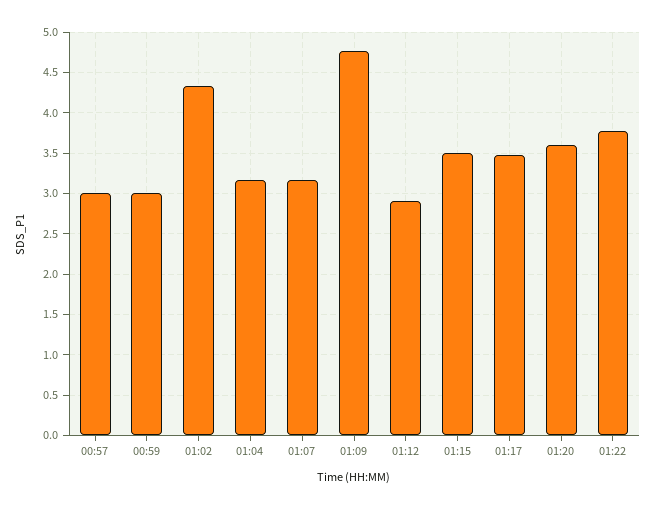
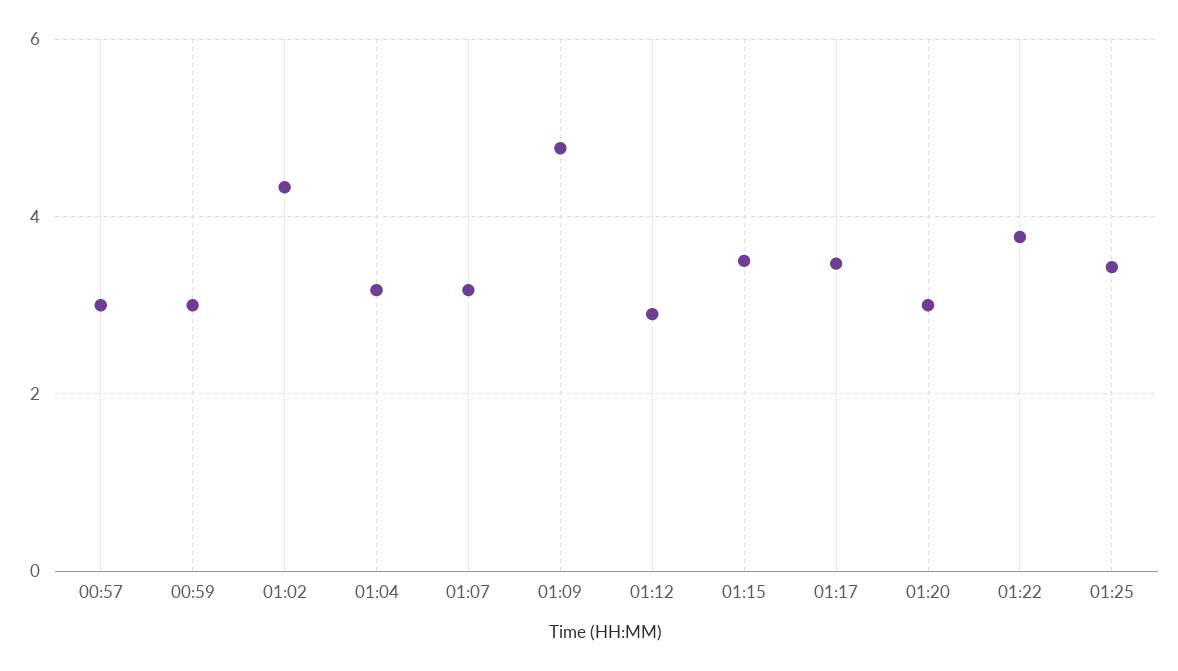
01:20: 3.6 -> 3
01:25: none -> 3.4

